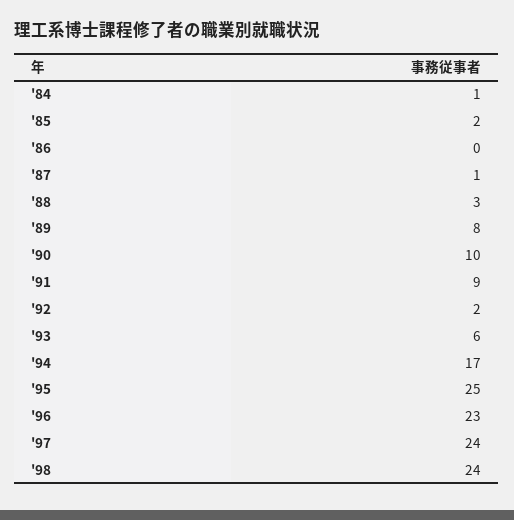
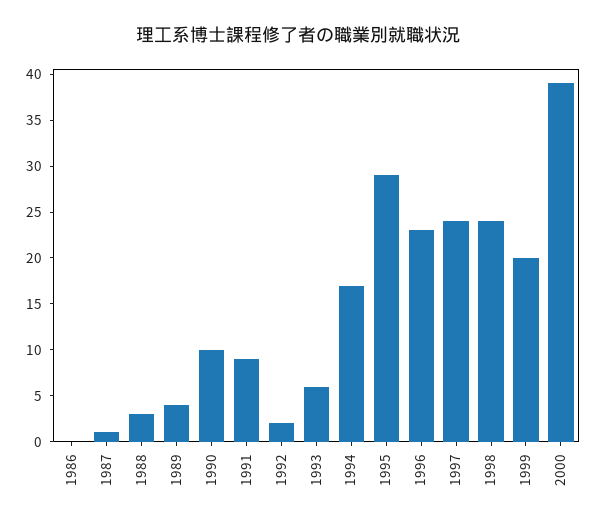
'84: 1 -> none
'85: 2 -> none
'89: 8 -> 4
'95: 25 -> 29
1999: none -> 20
2000: none -> 39

